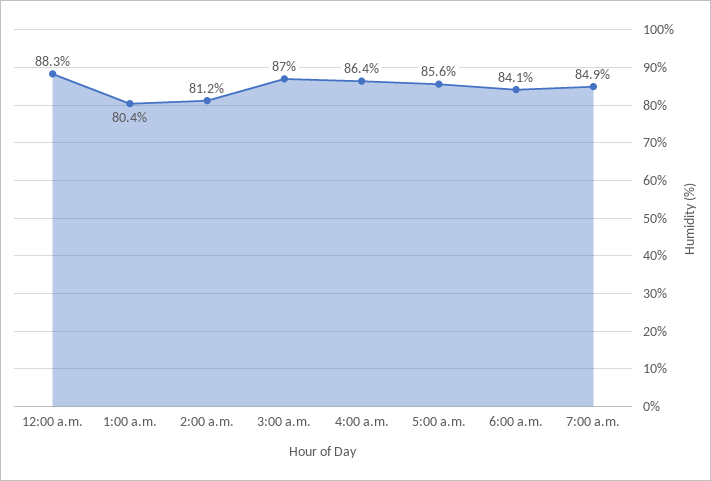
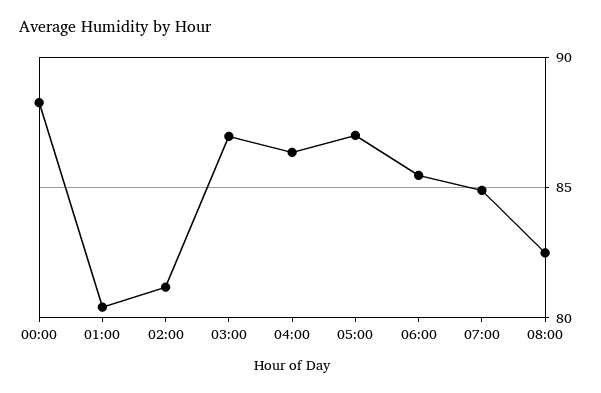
5:00 a.m.: 85.6 -> 87
6:00 a.m.: 84.1 -> 85.5
08:00: none -> 82.5

